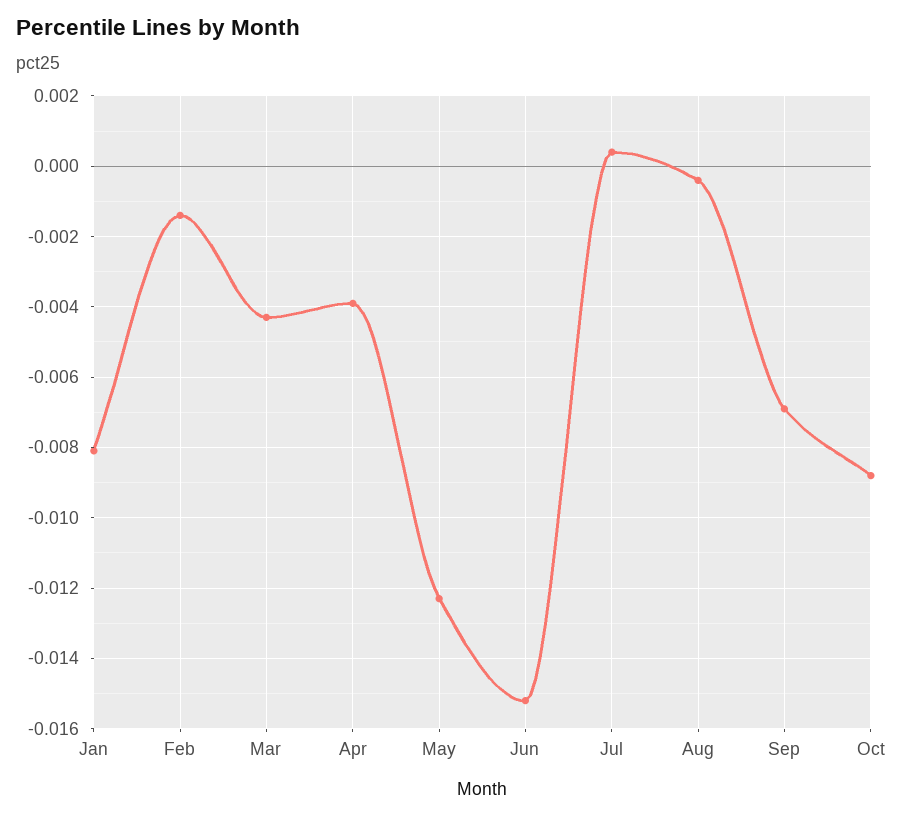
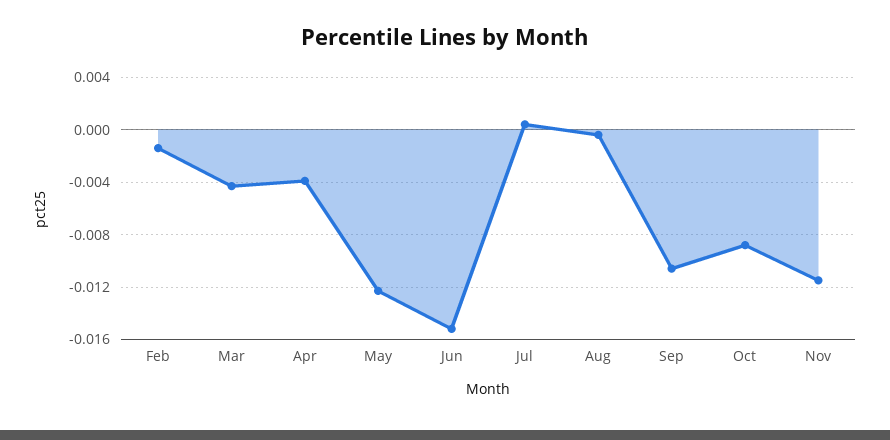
Jan: -0.008 -> none
Sep: -0.007 -> -0.0105
Nov: none -> -0.0115

